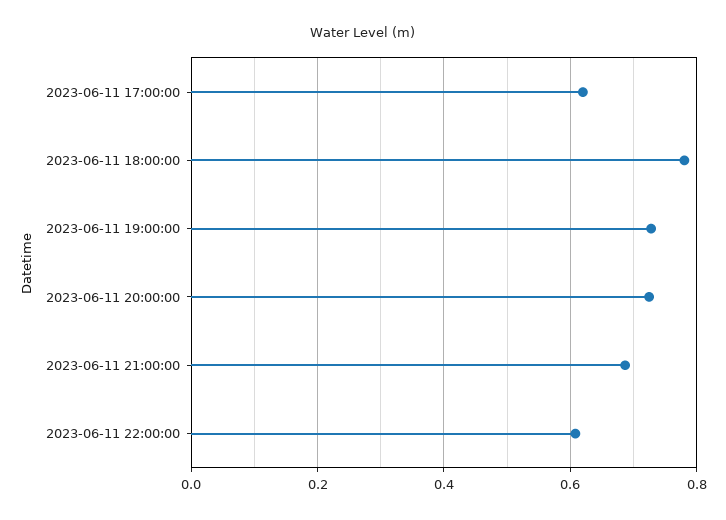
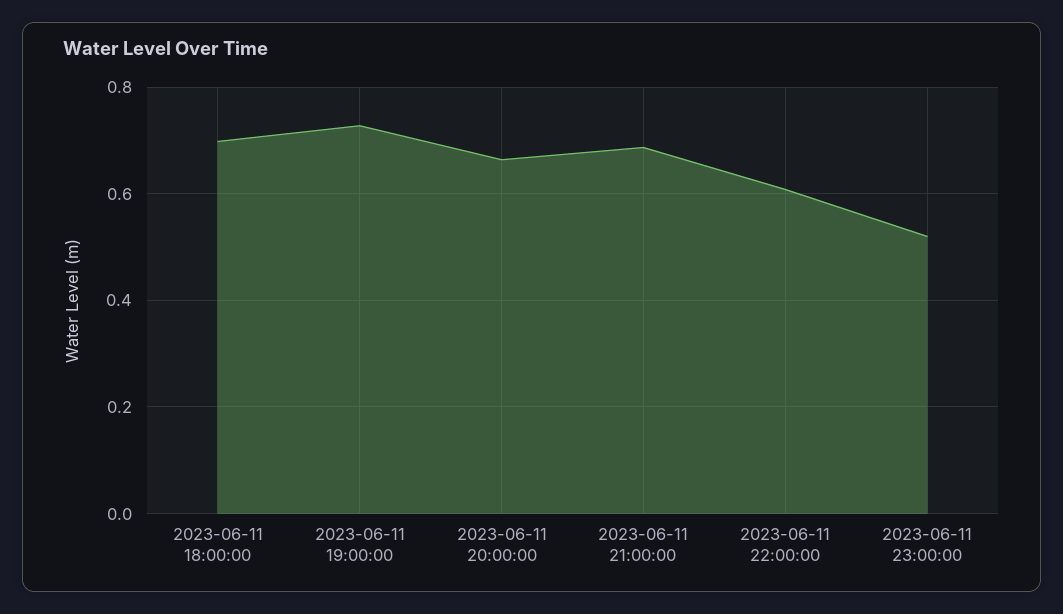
2023-06-11 17:00:00: 0.62 -> none
2023-06-11 18:00:00: 0.78 -> 0.7
2023-06-11 20:00:00: 0.72 -> 0.66
2023-06-11 23:00:00: none -> 0.52

